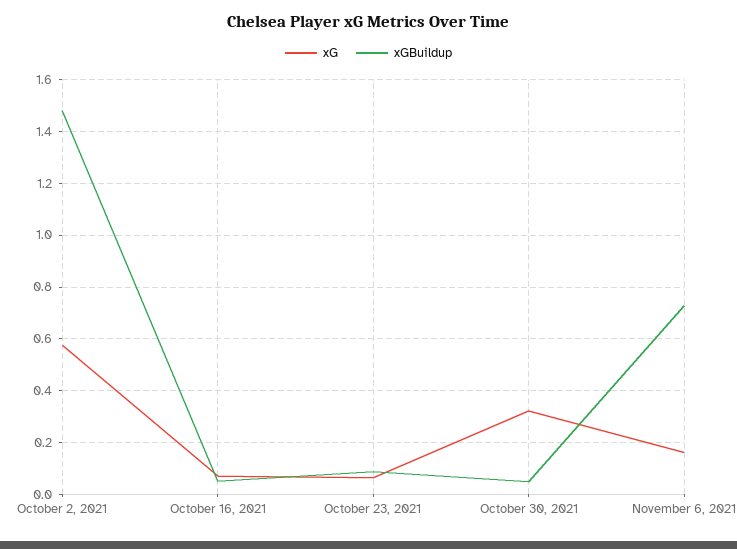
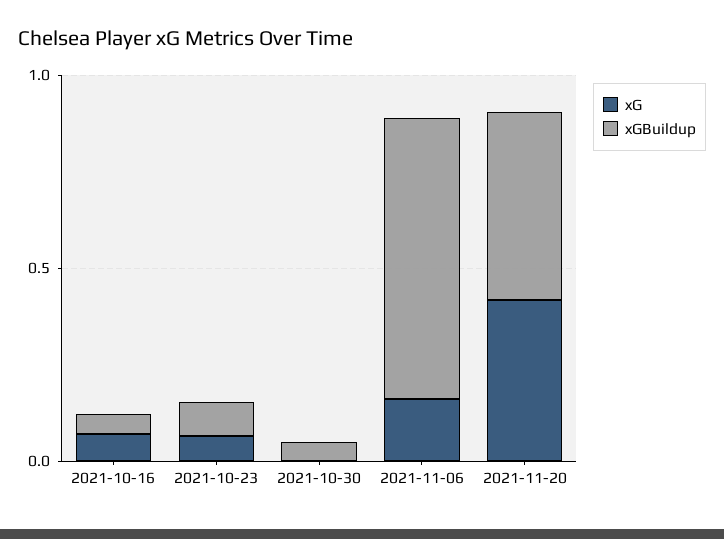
xG, October 2, 2021: 0.575 -> none
xGBuildup, October 2, 2021: 1.475 -> none
xG, October 30, 2021: 0.325 -> 0
xG, 2021-11-20: none -> 0.4
xGBuildup, 2021-11-20: none -> 0.5

